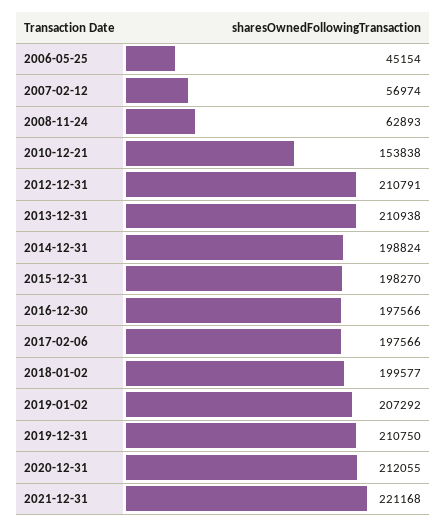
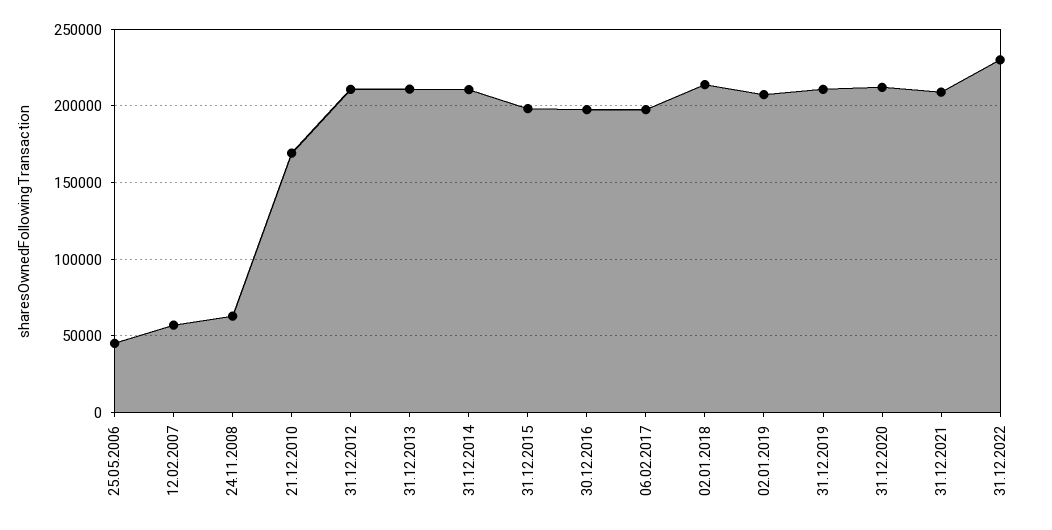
2010-12-21: 153838 -> 170000
2014-12-31: 198824 -> 210000
2018-01-02: 199577 -> 215000
2021-12-31: 221168 -> 210000
31.12.2022: none -> 230000

